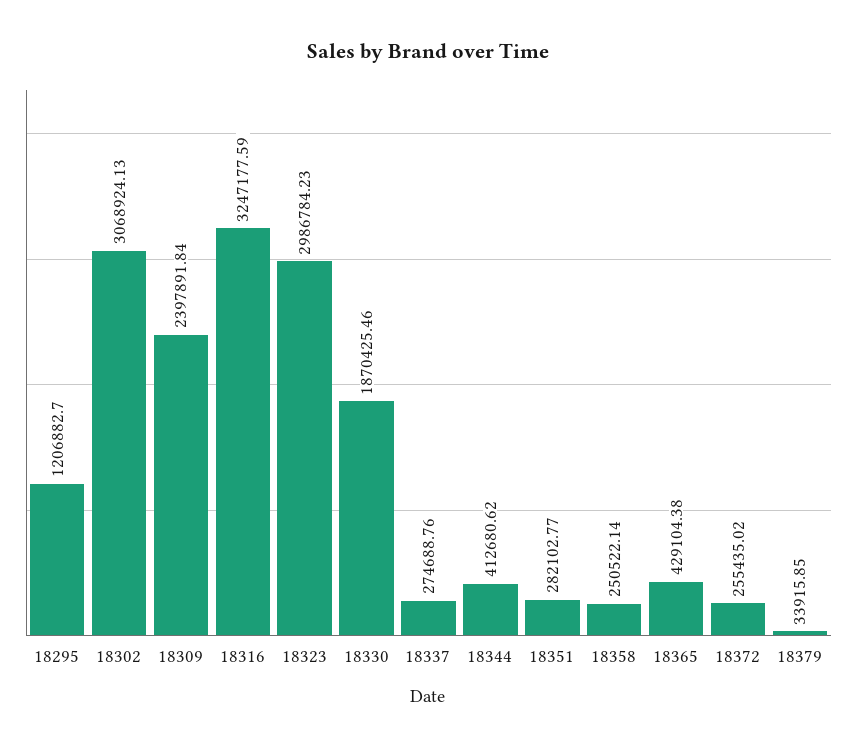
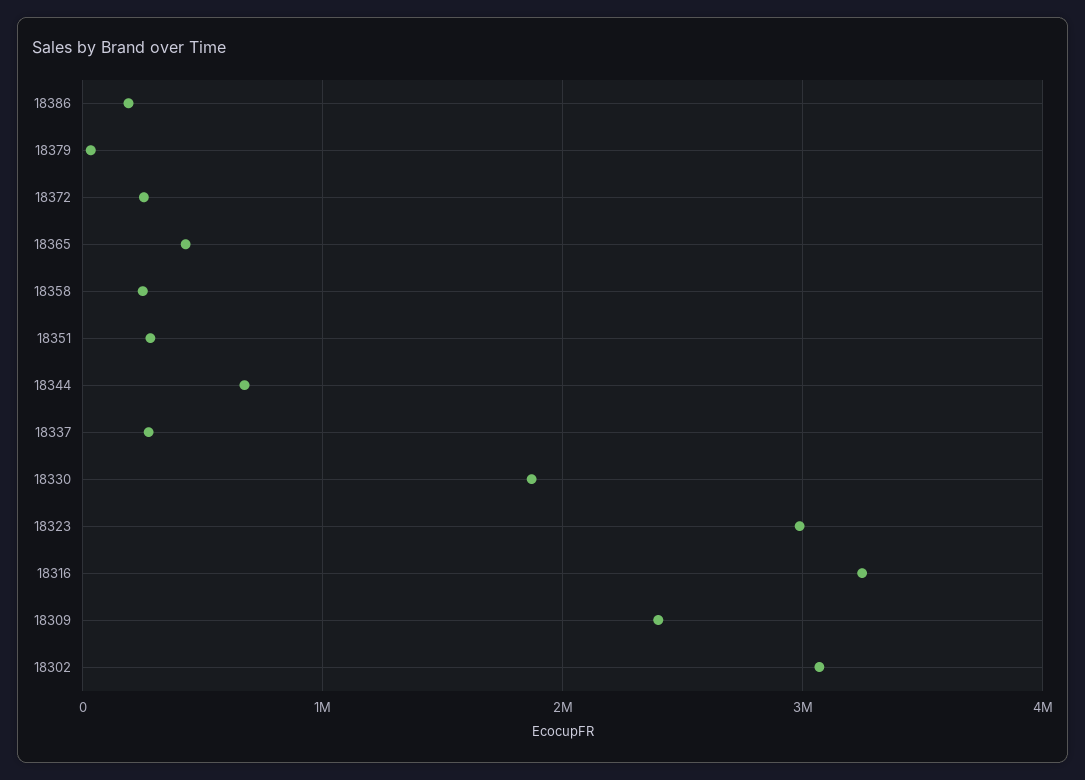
18295: 1206882.7 -> none
18344: 412680.62 -> 700000
18386: none -> 200000

